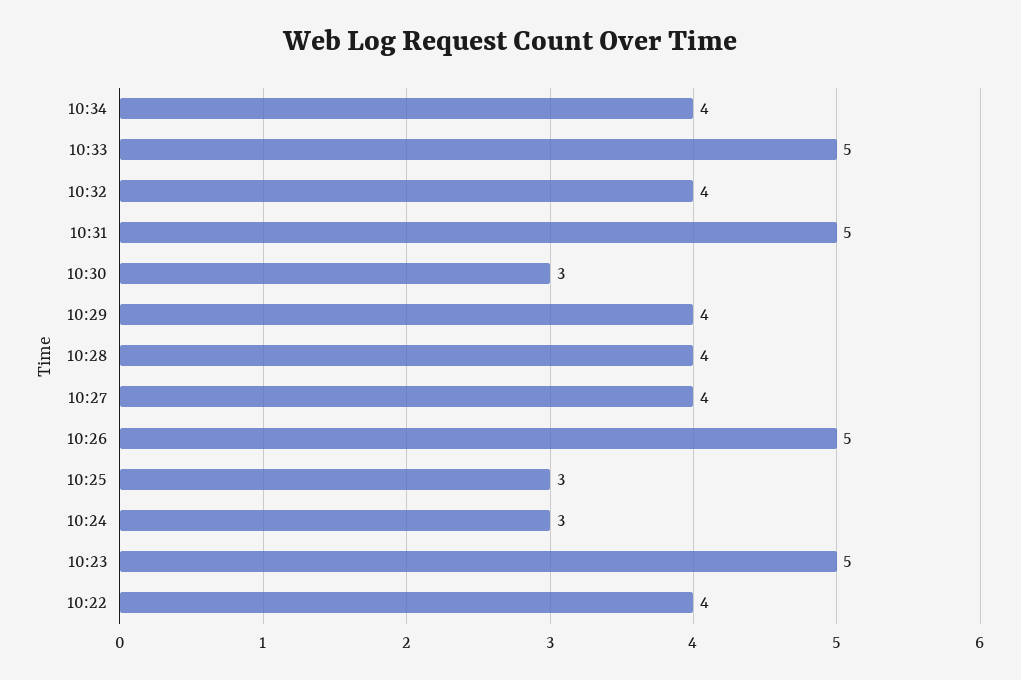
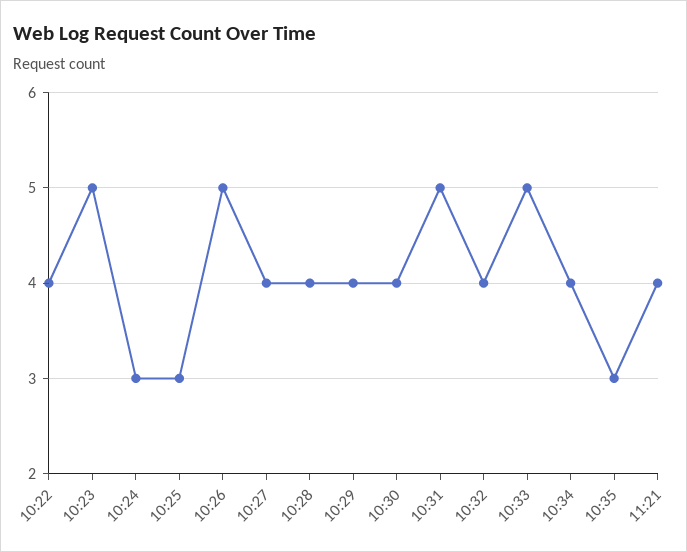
10:30: 3 -> 4
10:35: none -> 3
11:21: none -> 4

